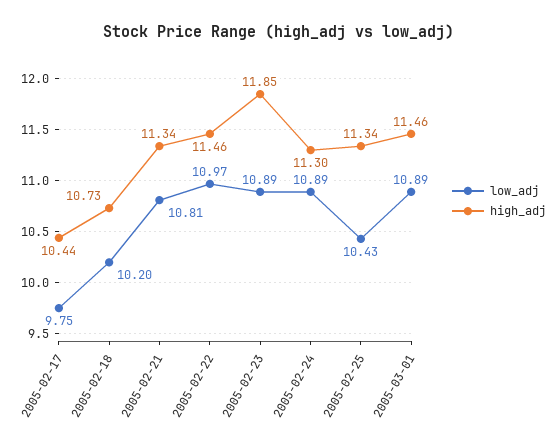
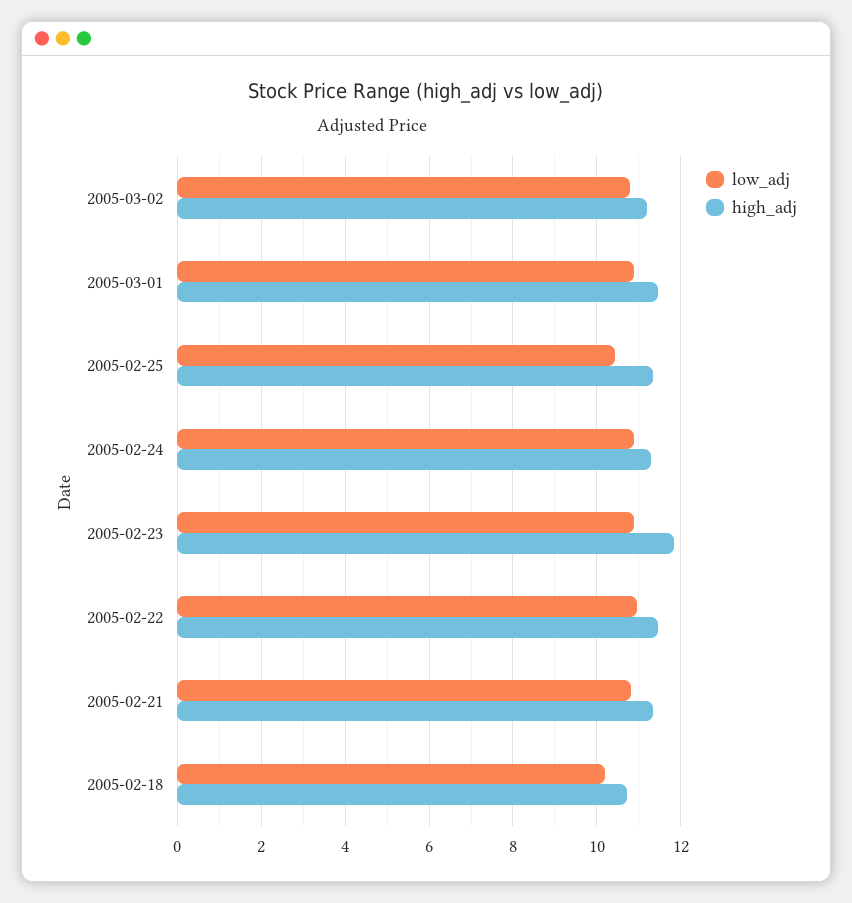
low_adj, 2005-02-17: 9.75 -> none
high_adj, 2005-02-17: 10.44 -> none
low_adj, 2005-03-02: none -> 10.8
high_adj, 2005-03-02: none -> 11.2

